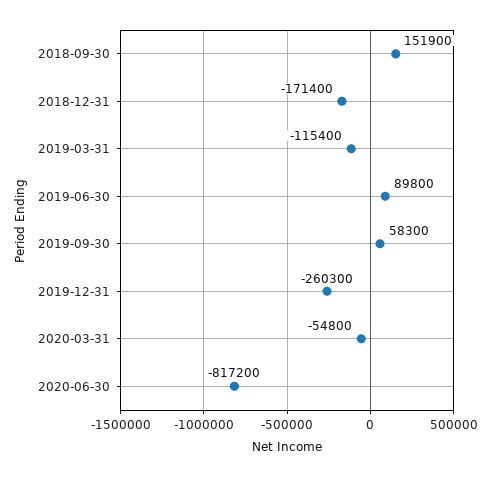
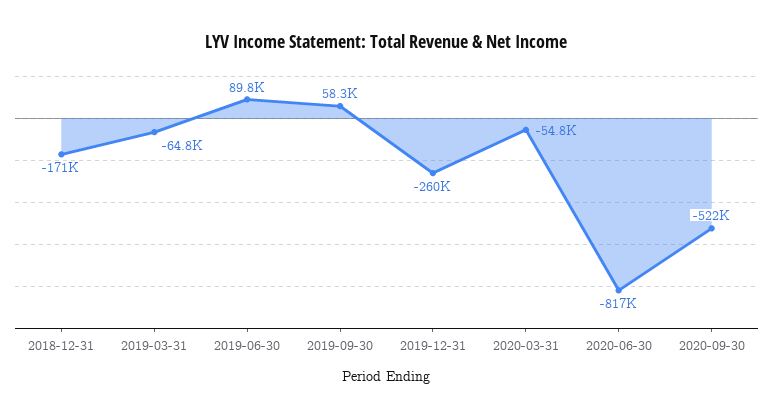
2018-09-30: 151900 -> none
2019-03-31: -115400 -> -64800
2020-09-30: none -> -522000

